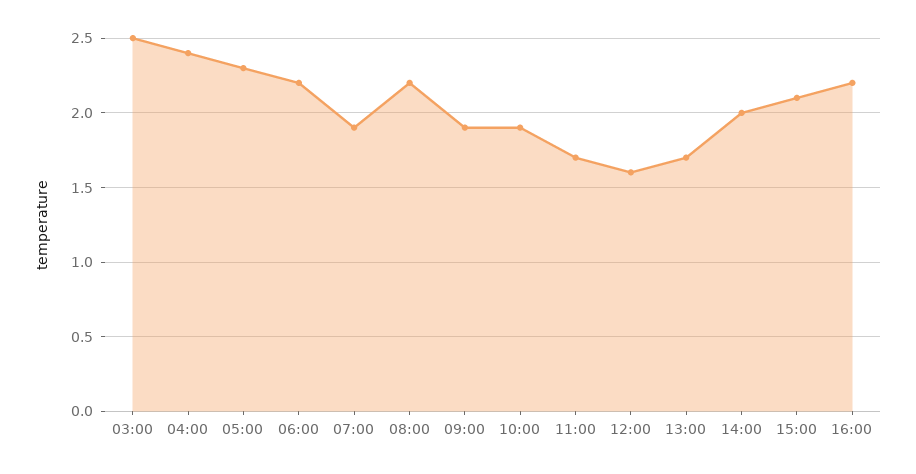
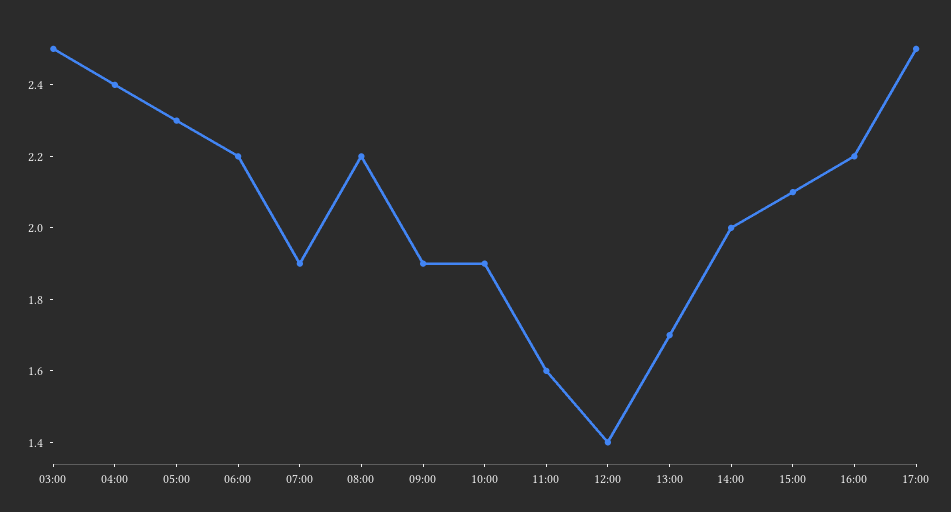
11:00: 1.7 -> 1.6
12:00: 1.6 -> 1.4
17:00: none -> 2.5

